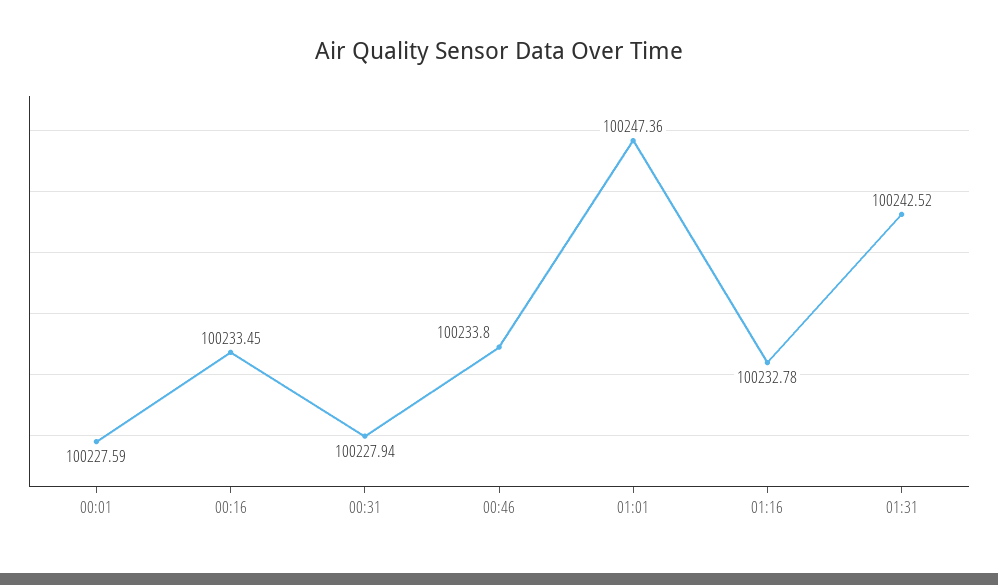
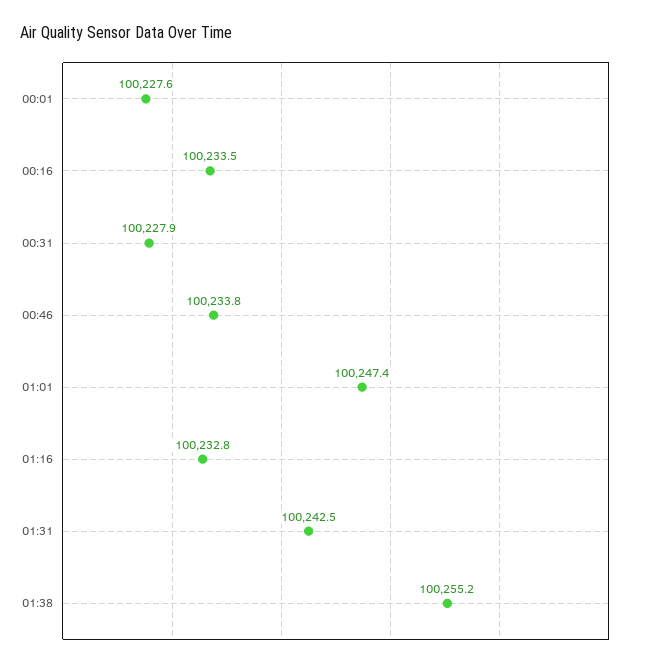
01:38: none -> 100255.2

